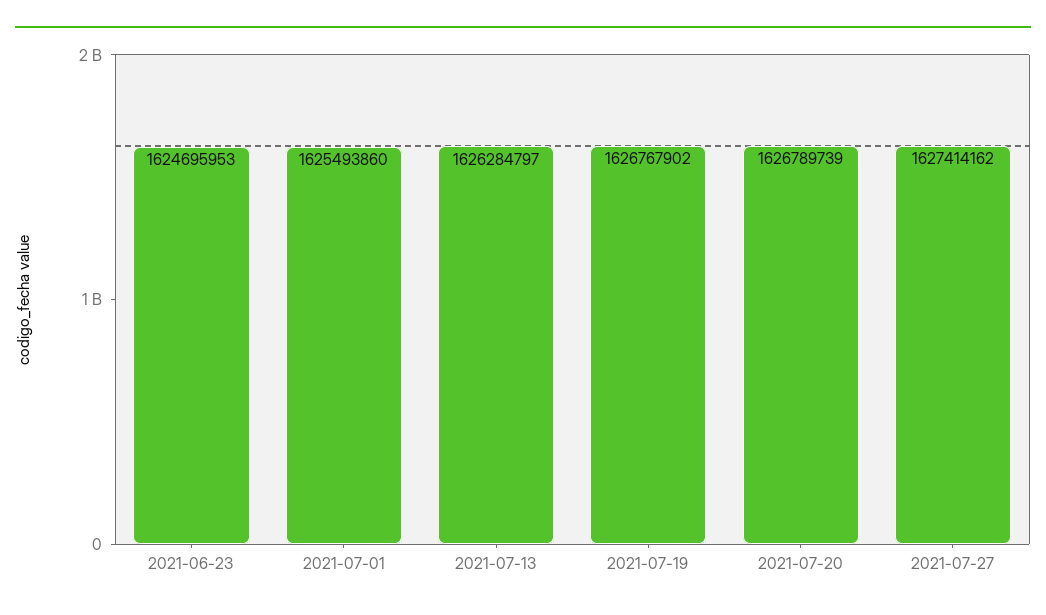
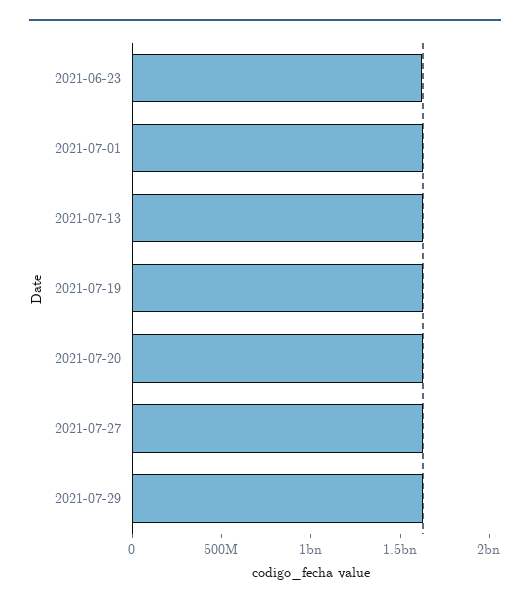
2021-07-29: none -> 1600000000

